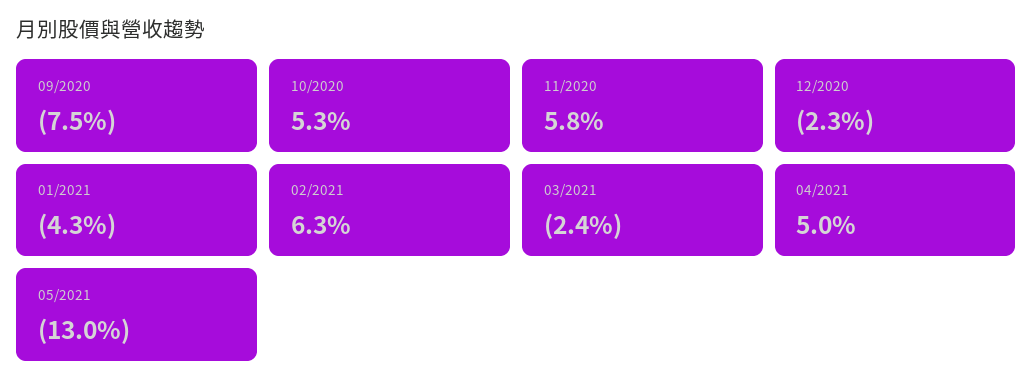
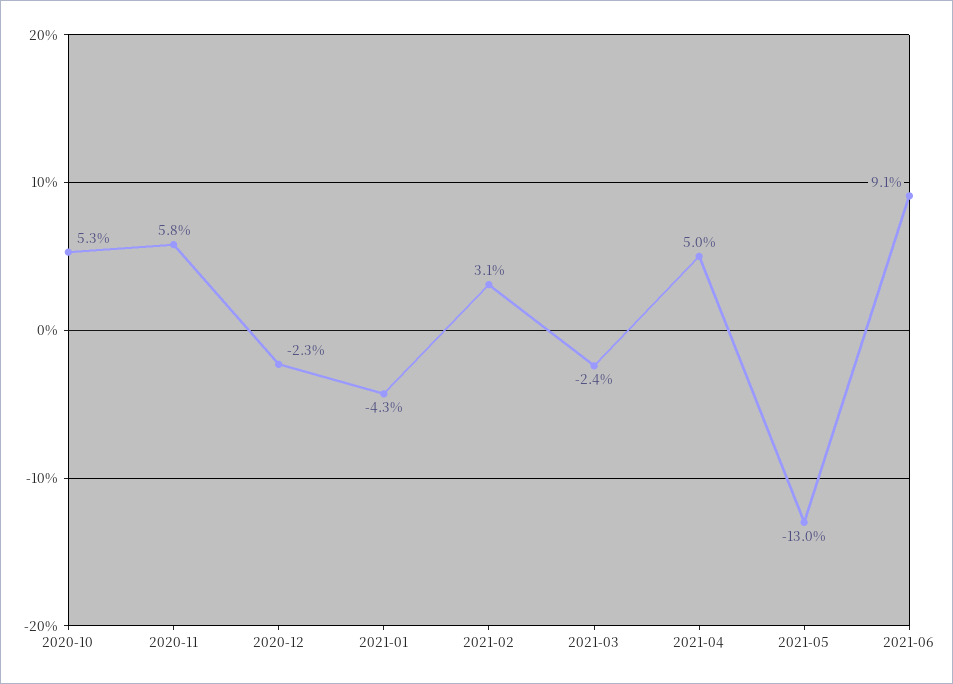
09/2020: -7.5 -> none
02/2021: 6.3 -> 3.1
2021-06: none -> 9.1

